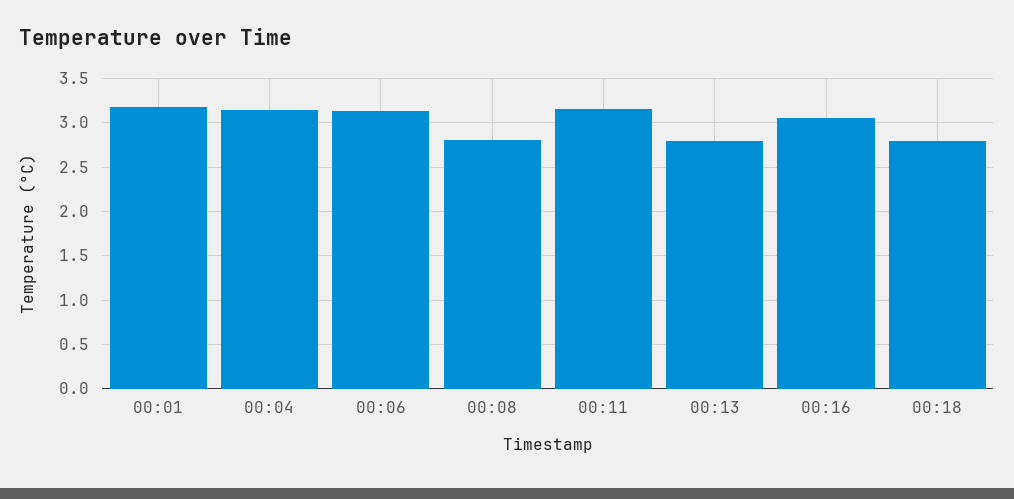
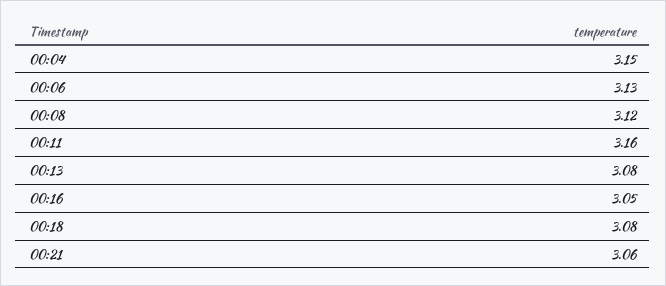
00:01: 3.2 -> none
00:08: 2.8 -> 3.12
00:13: 2.8 -> 3.08
00:18: 2.8 -> 3.08
00:21: none -> 3.06

